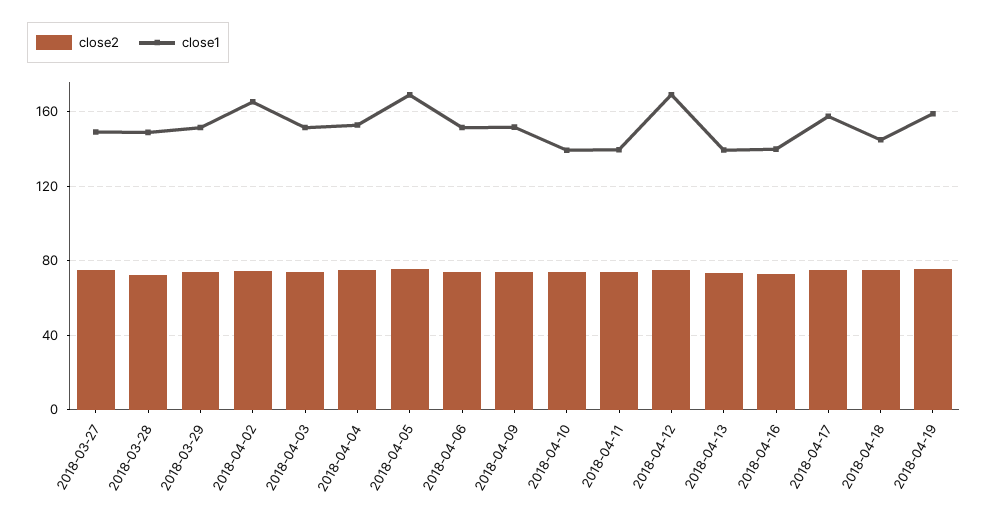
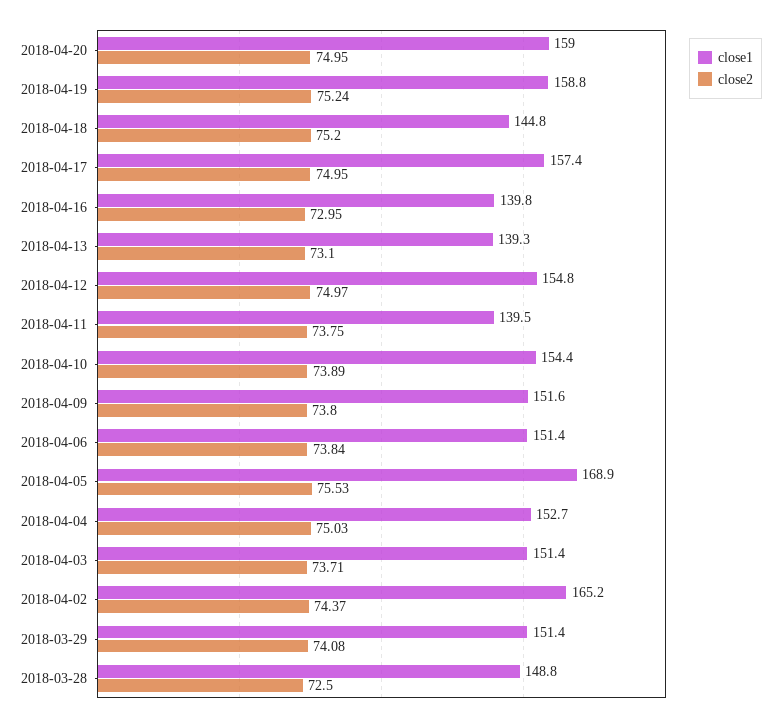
close2, 2018-03-27: 75 -> none
close1, 2018-03-27: 150 -> none
close1, 2018-04-10: 140 -> 154.4
close1, 2018-04-12: 170 -> 154.8
close1, 2018-04-20: none -> 159
close2, 2018-04-20: none -> 74.95

